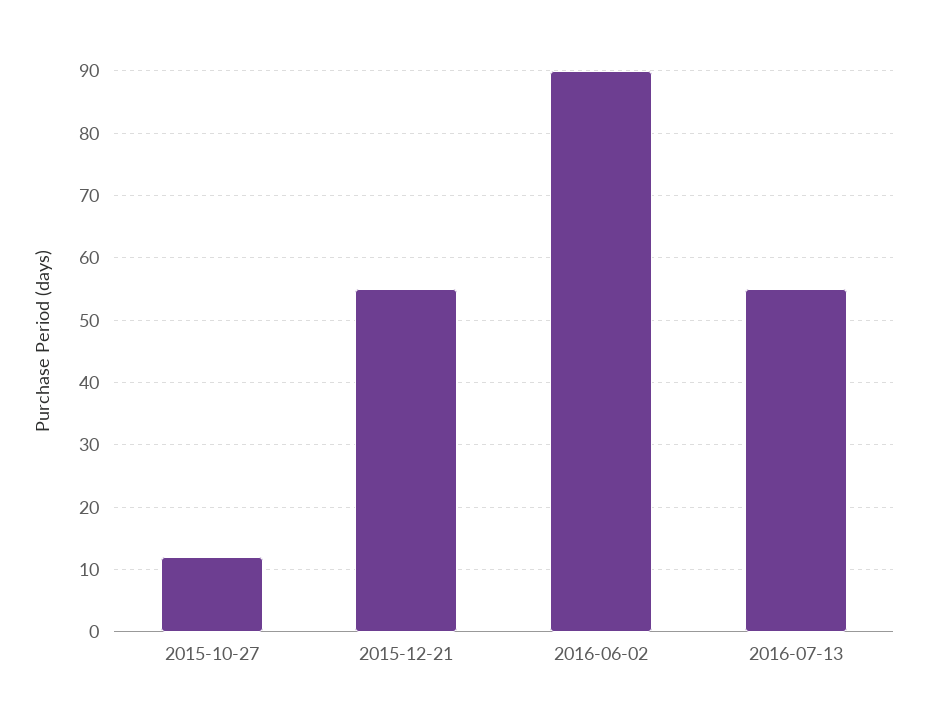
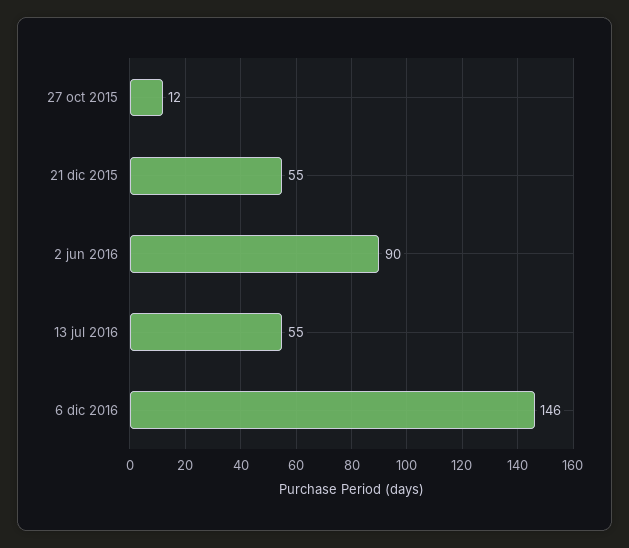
6 dic 2016: none -> 146

